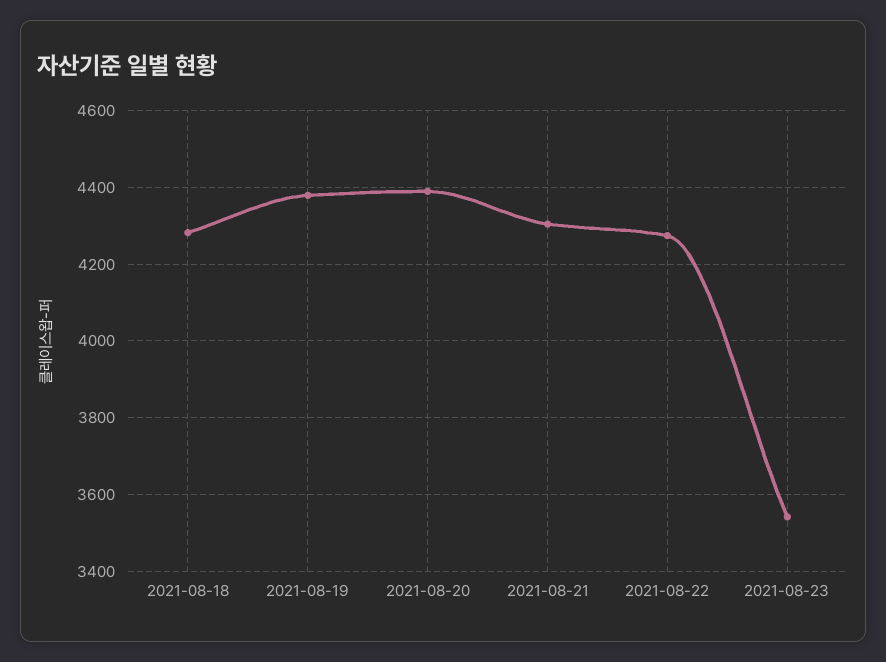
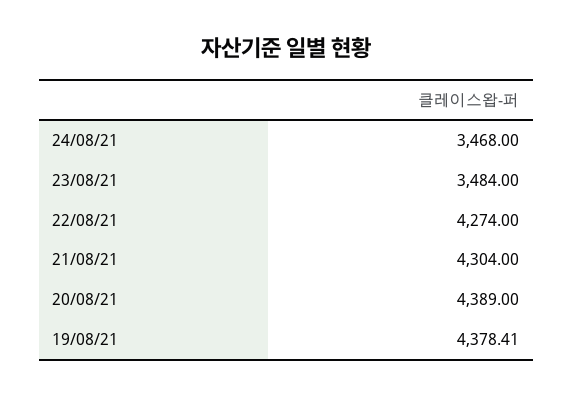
2021-08-18: 4280 -> none
2021-08-23: 3540 -> 3484
24/08/21: none -> 3468

